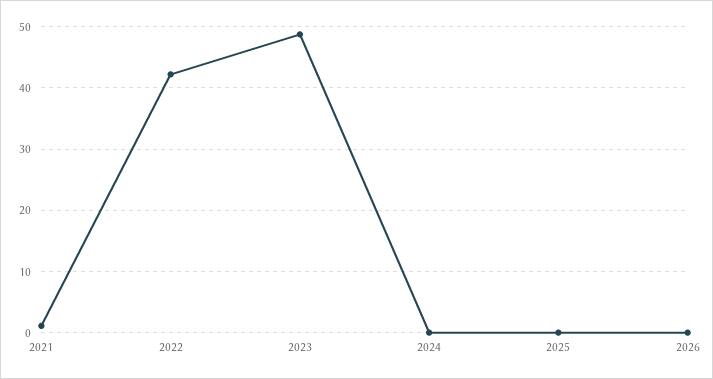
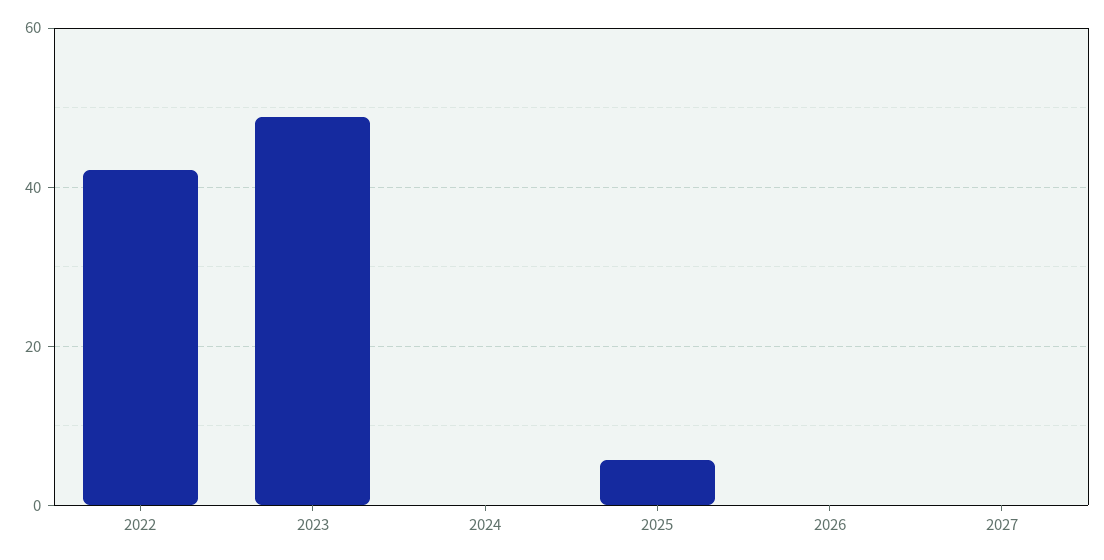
2021: 1 -> none
2025: 0 -> 6
2027: none -> 0

